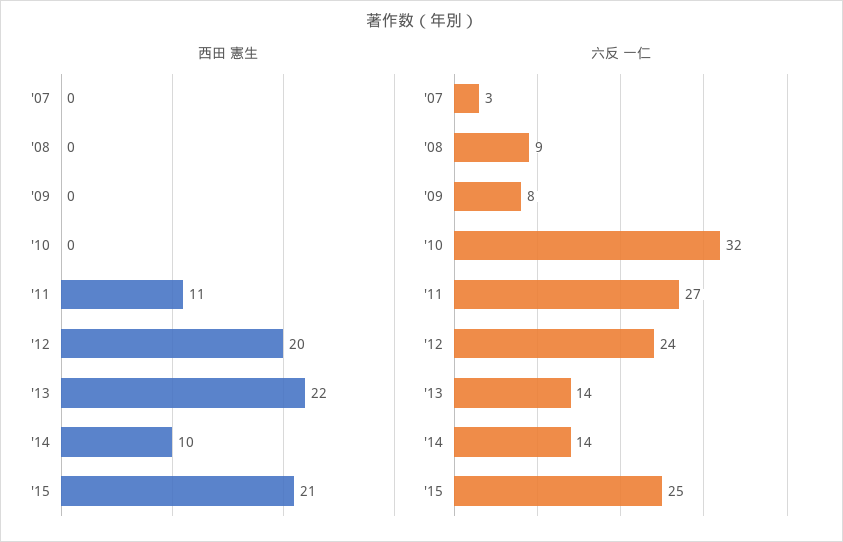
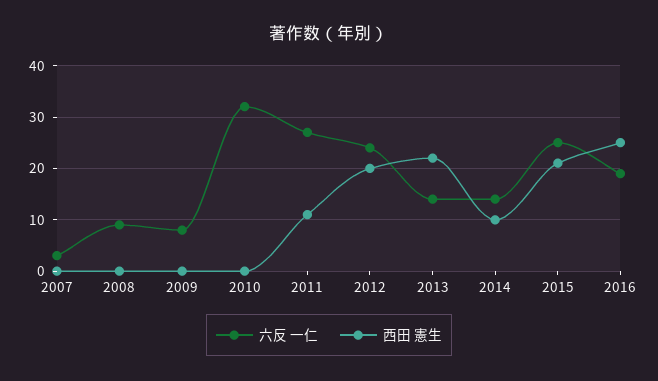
六反 一仁, 2016: none -> 20
西田 憲生, 2016: none -> 25

